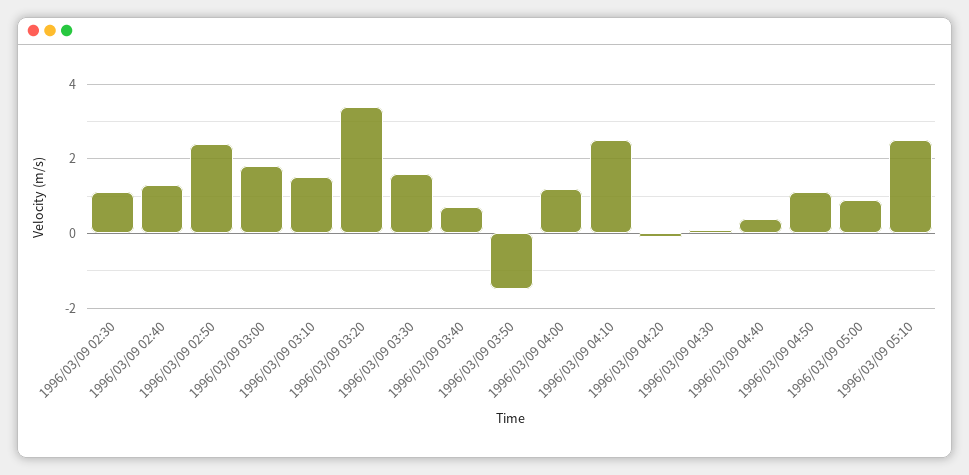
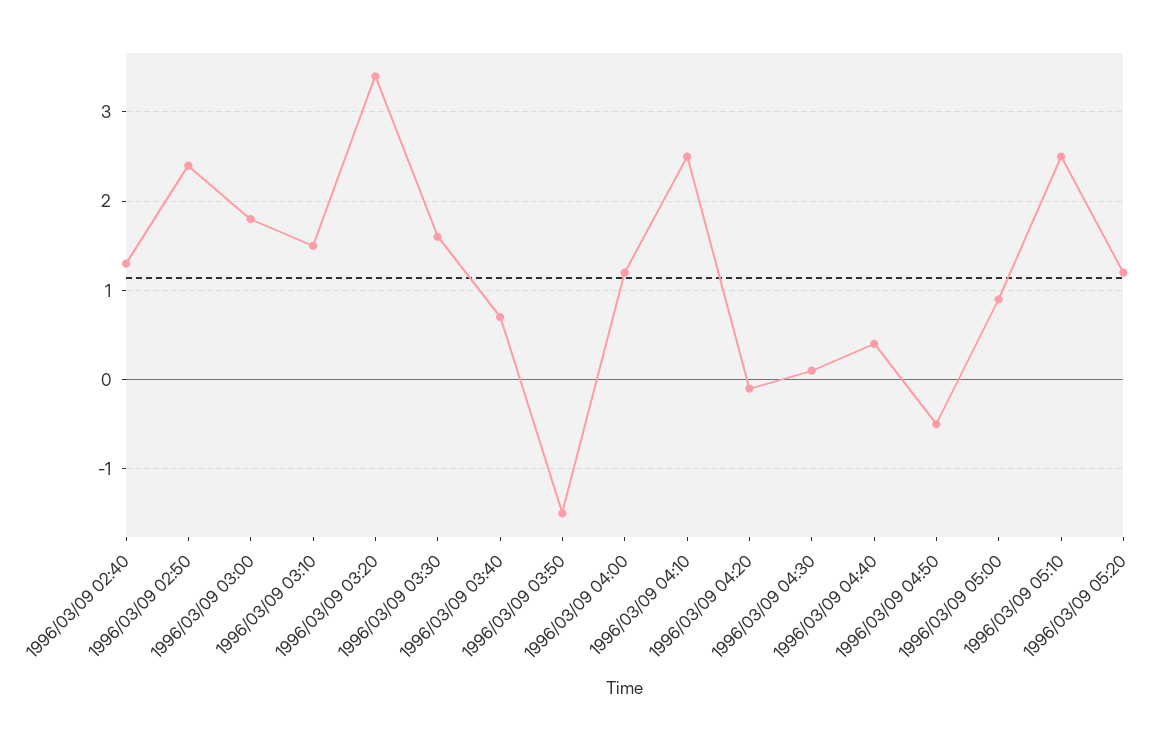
1996/03/09 02:30: 1 -> none
1996/03/09 04:50: 1 -> -0.5
1996/03/09 05:20: none -> 1.2

